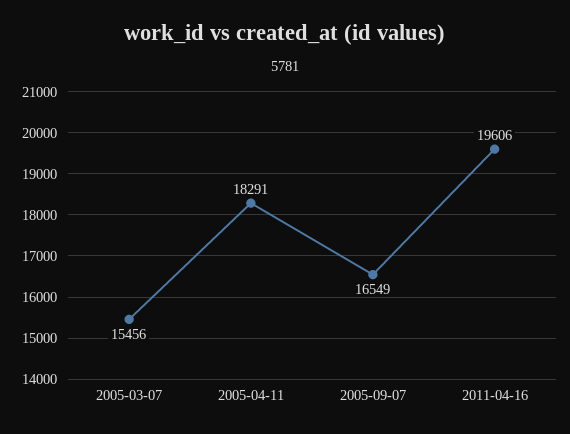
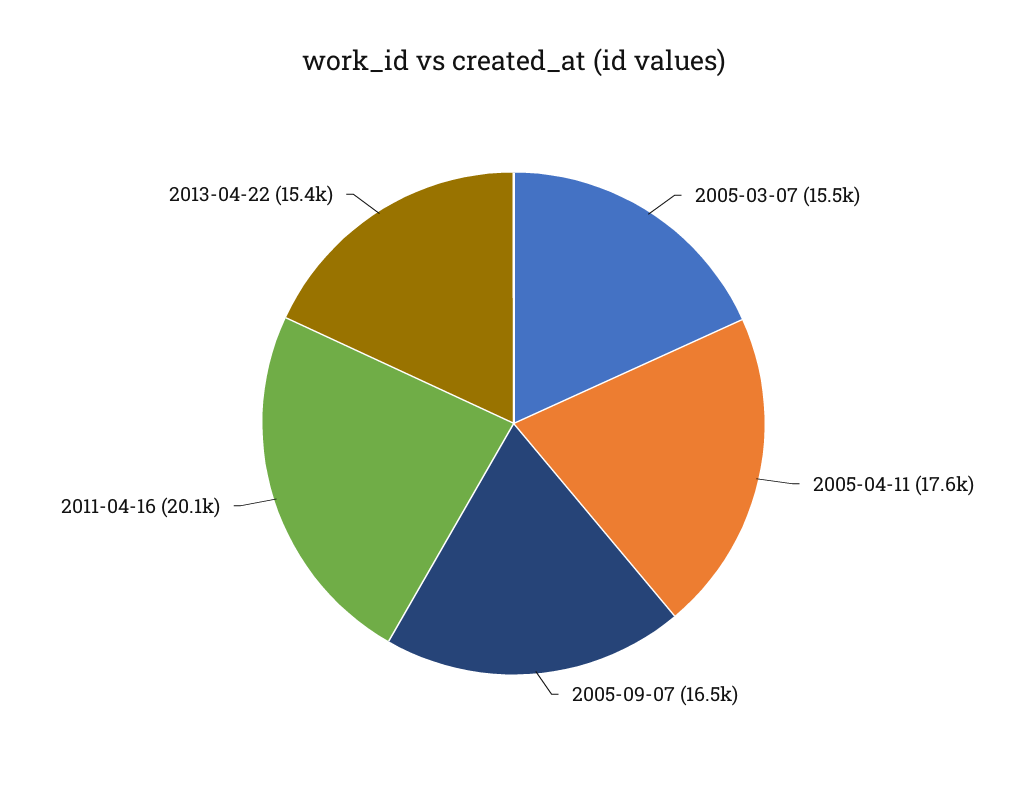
2005-04-11: 18291 -> 17600
2011-04-16: 19606 -> 20100
2013-04-22: none -> 15400

